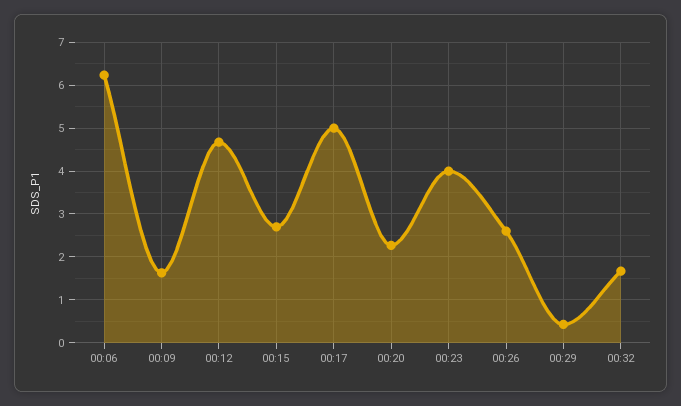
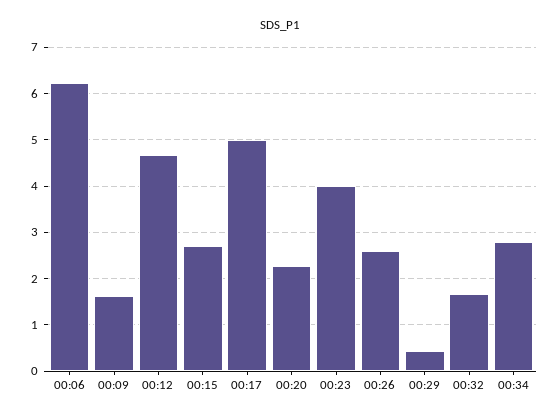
00:34: none -> 2.8

